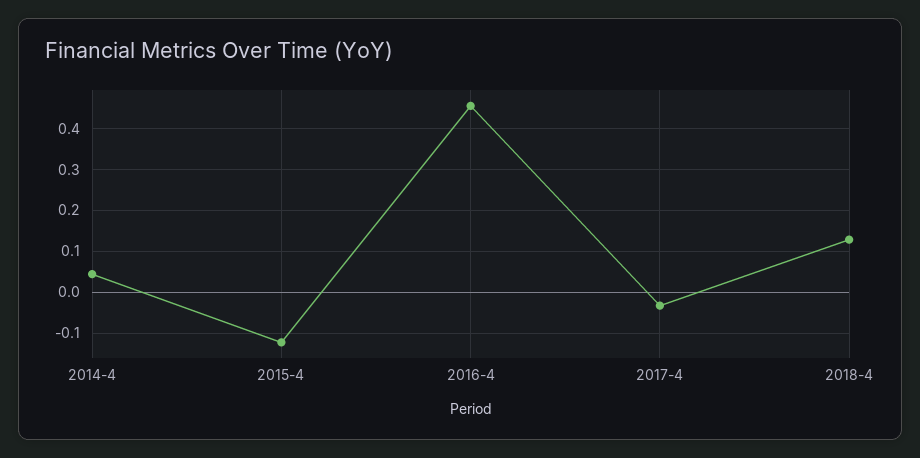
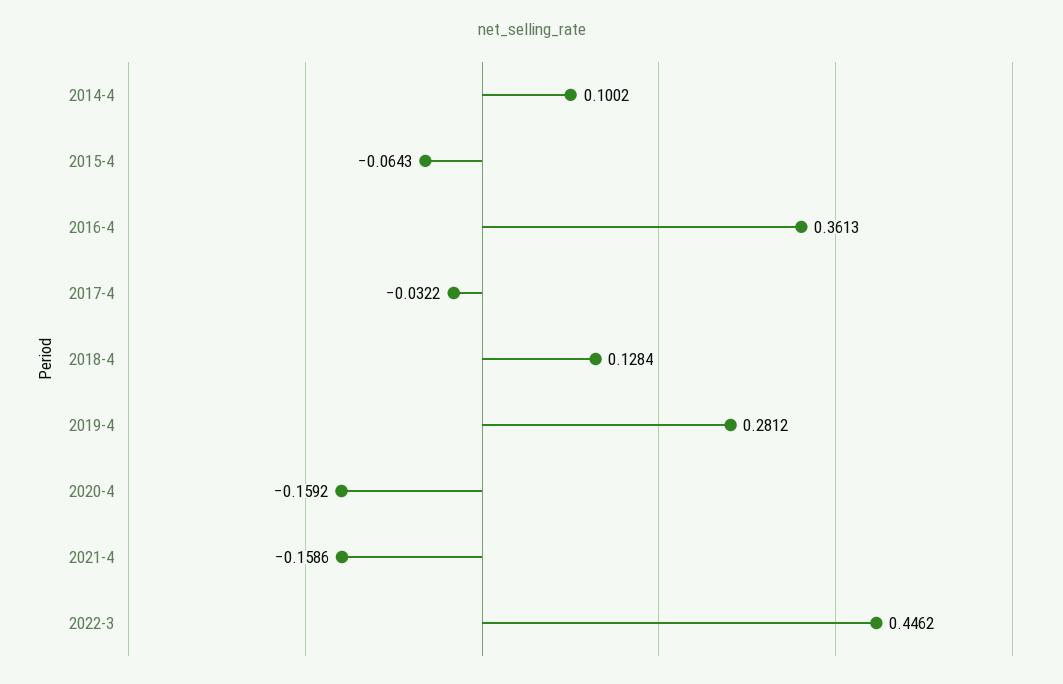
2014-4: 0.04 -> 0.1002
2015-4: -0.12 -> -0.0643
2016-4: 0.46 -> 0.3613
2019-4: none -> 0.2812
2020-4: none -> -0.1592
2021-4: none -> -0.1586
2022-3: none -> 0.4462

